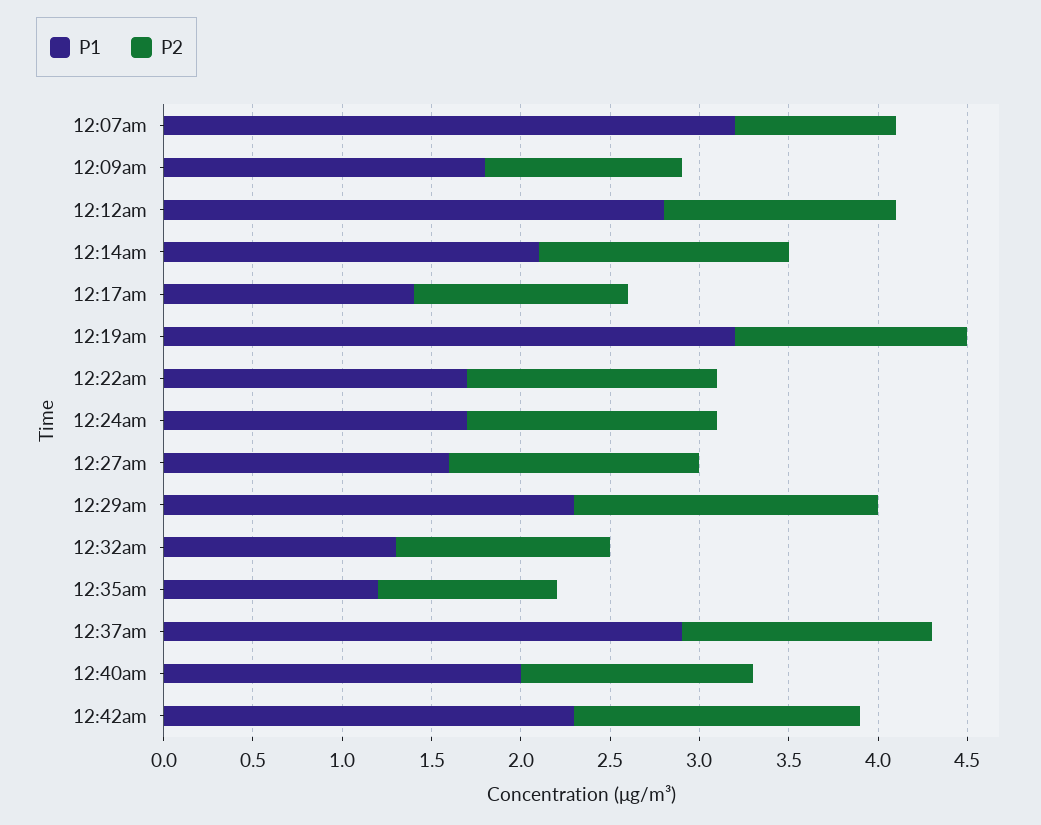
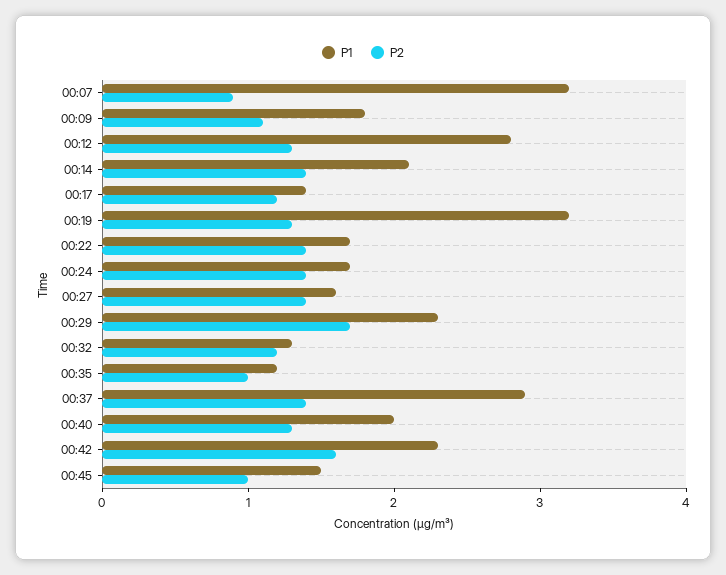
P1, 00:45: none -> 1.5
P2, 00:45: none -> 1

